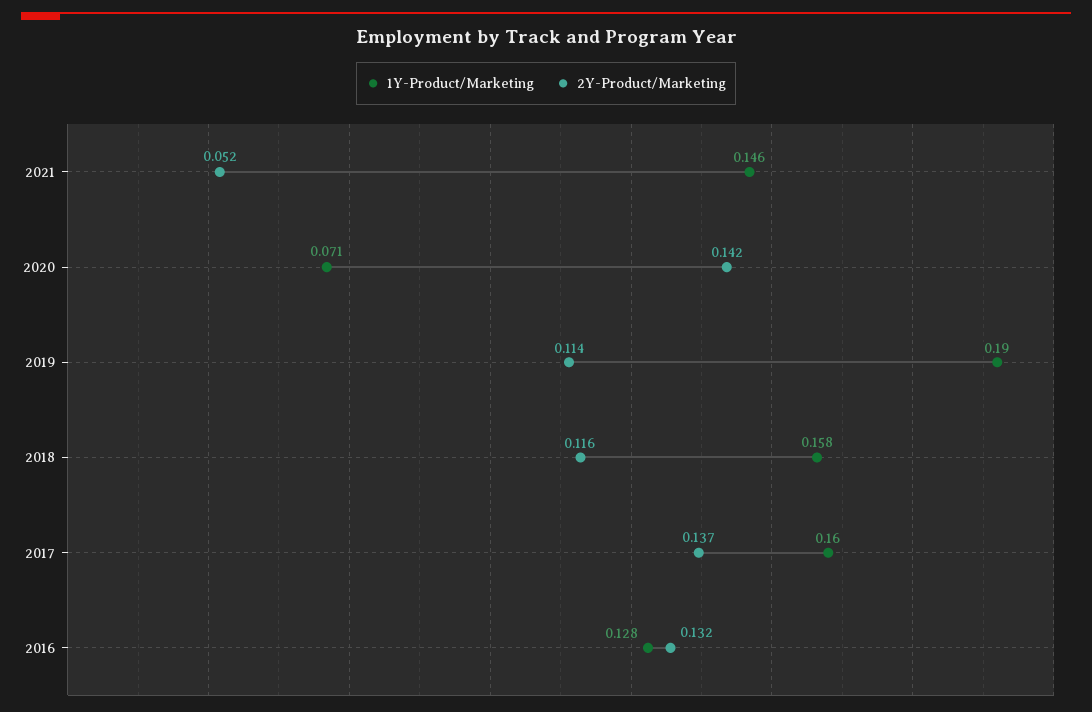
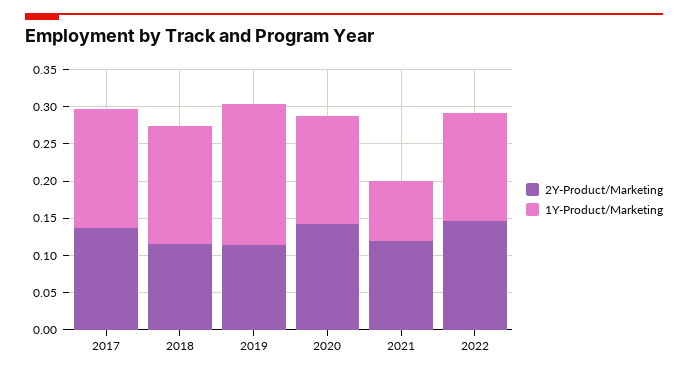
1Y-Product/Marketing, 2021: 0.146 -> 0.075
2Y-Product/Marketing, 2021: 0.052 -> 0.125
1Y-Product/Marketing, 2020: 0.071 -> 0.15
1Y-Product/Marketing, 2016: 0.128 -> none
2Y-Product/Marketing, 2016: 0.132 -> none
2Y-Product/Marketing, 2022: none -> 0.15
1Y-Product/Marketing, 2022: none -> 0.15

